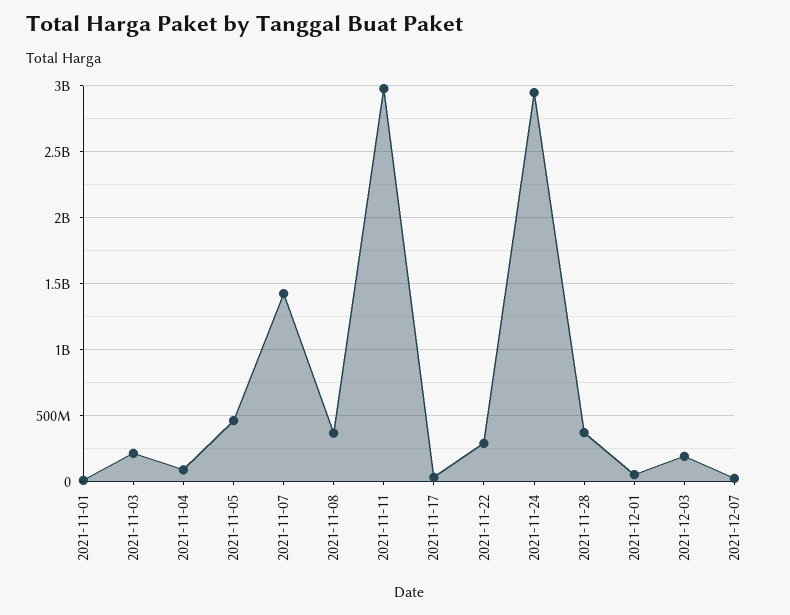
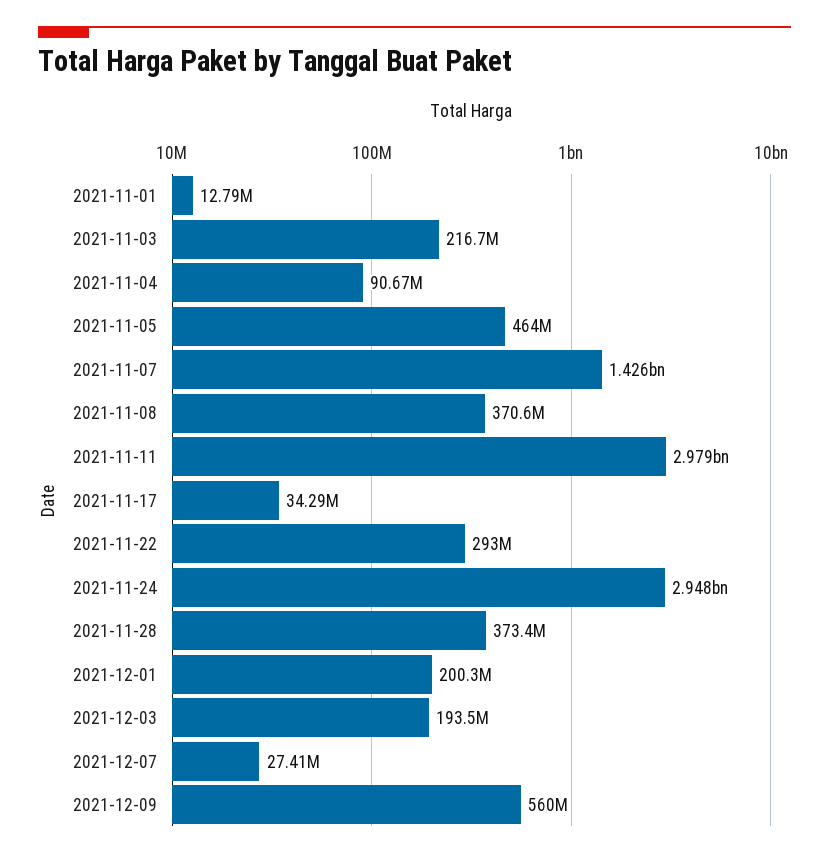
2021-12-01: 50000000 -> 200300000
2021-12-09: none -> 560000000

